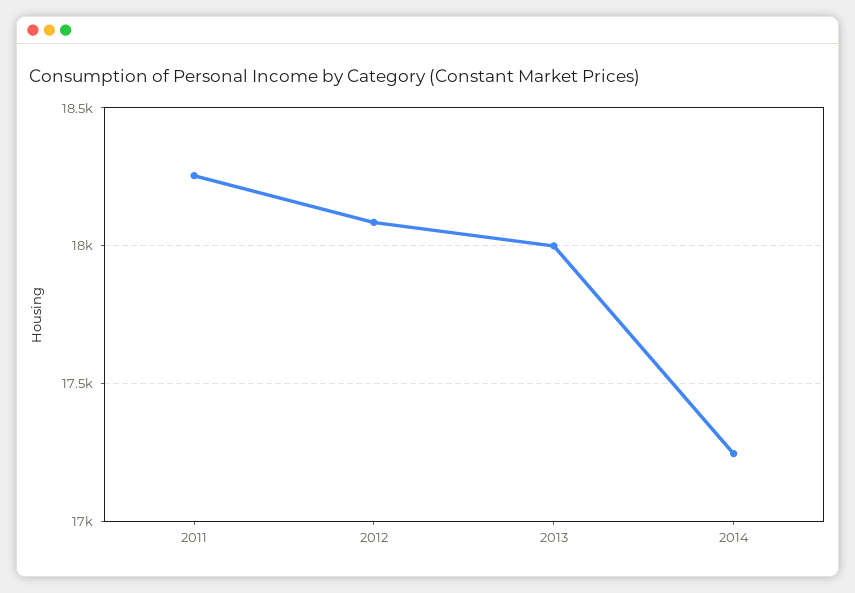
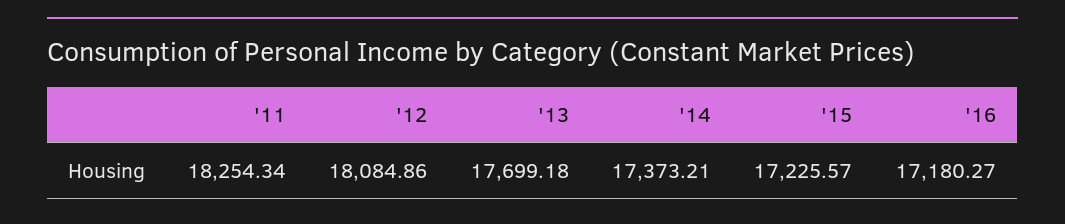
2013: 18000 -> 17699.18
2014: 17250 -> 17373.21
'15: none -> 17225.57
'16: none -> 17180.27

